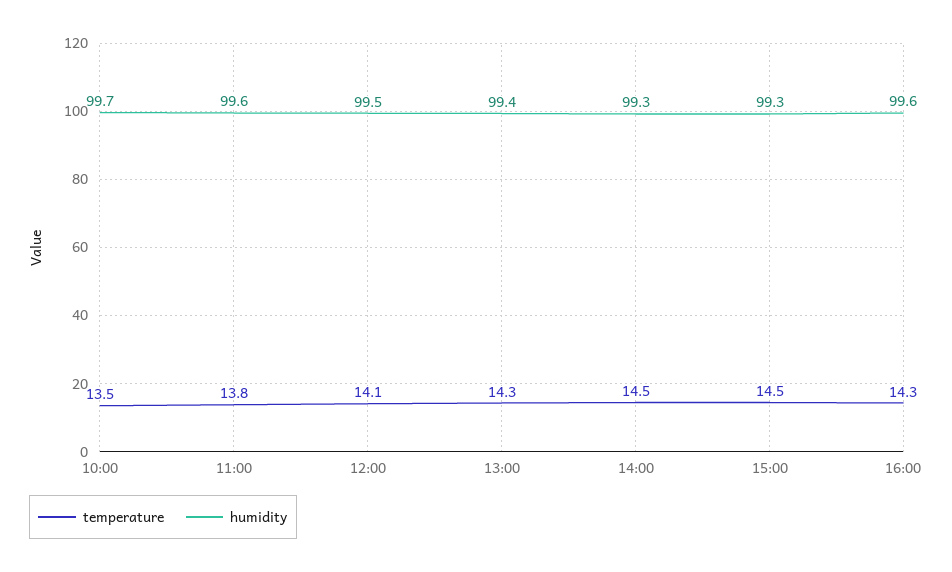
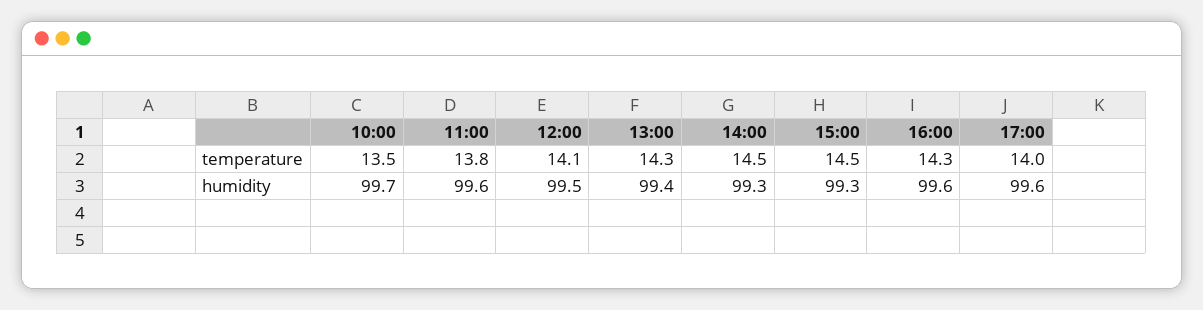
temperature, 17:00: none -> 14
humidity, 17:00: none -> 99.6

